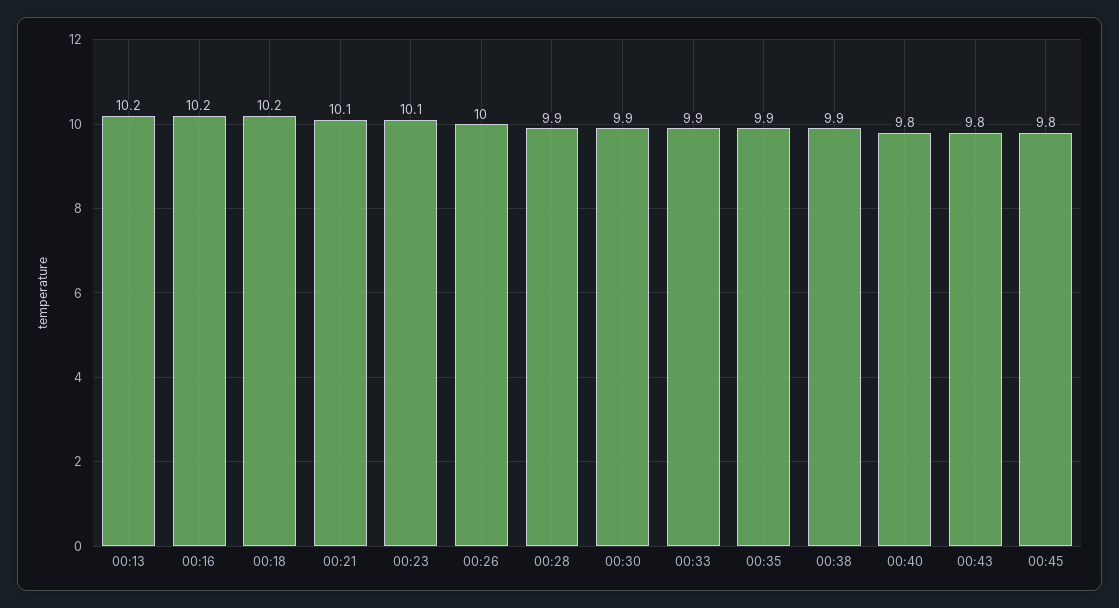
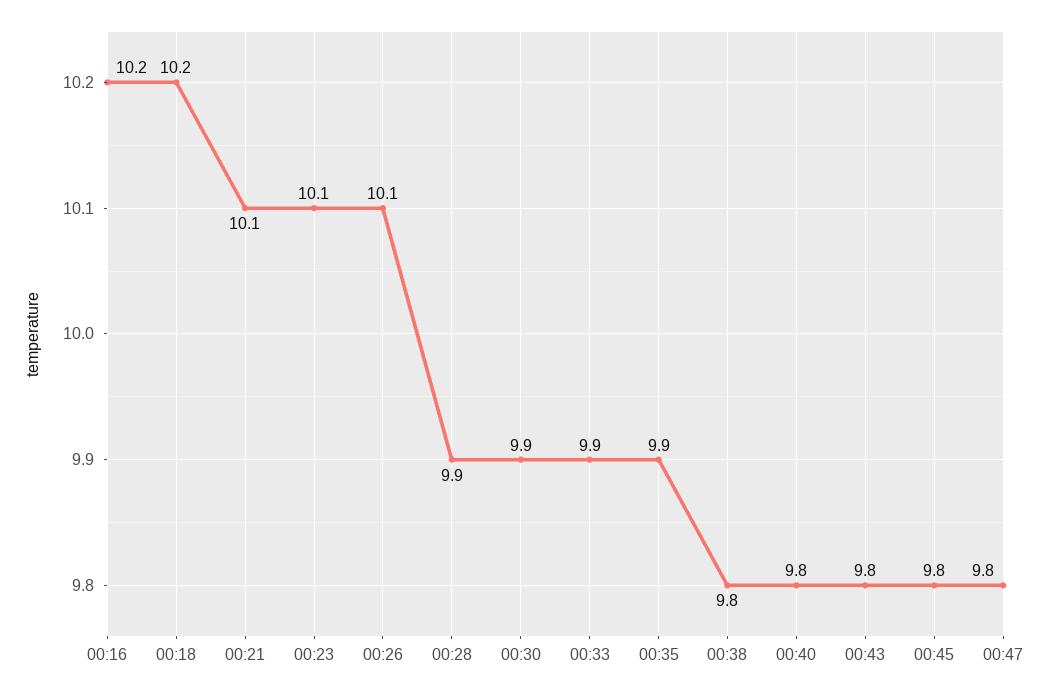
00:13: 10.2 -> none
00:26: 10 -> 10.1
00:38: 9.9 -> 9.8
00:47: none -> 9.8

